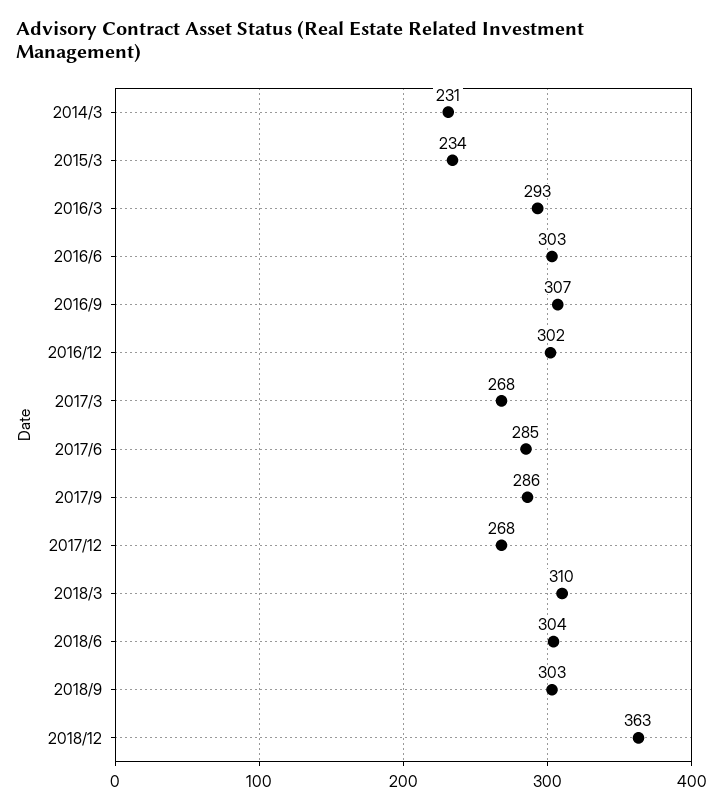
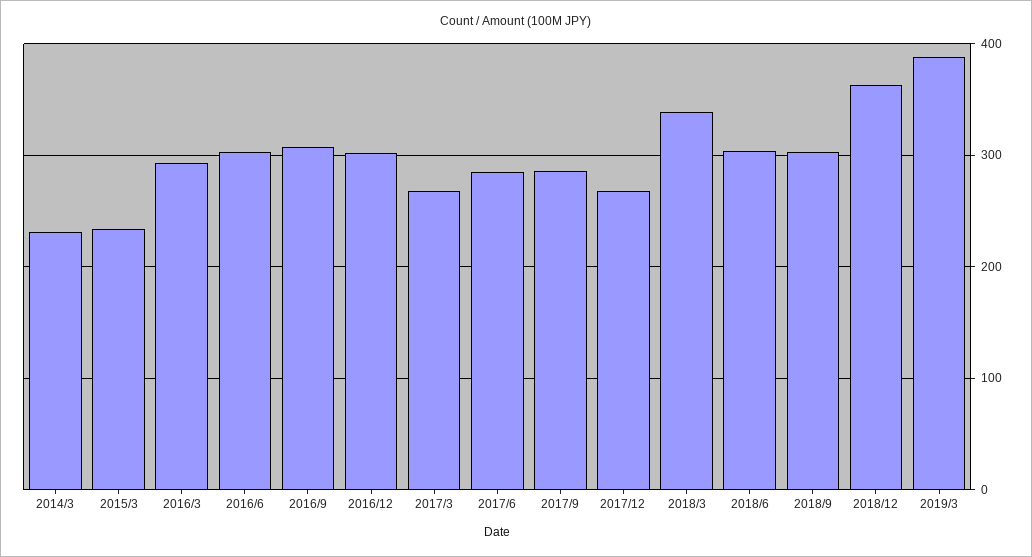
2018/3: 310 -> 340
2019/3: none -> 390

